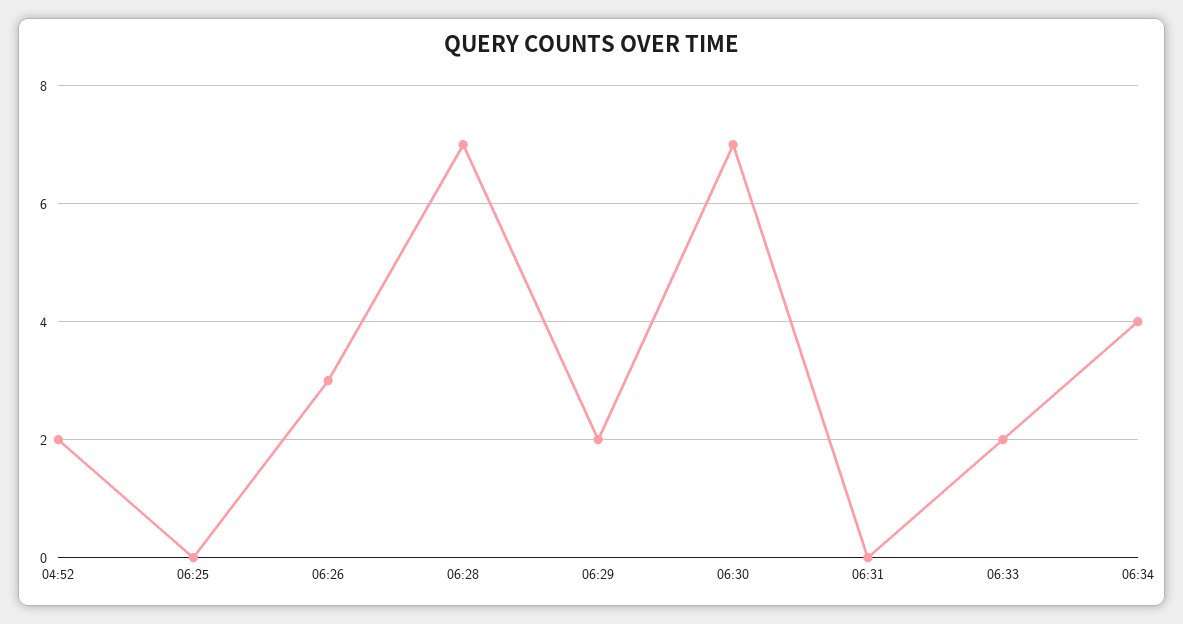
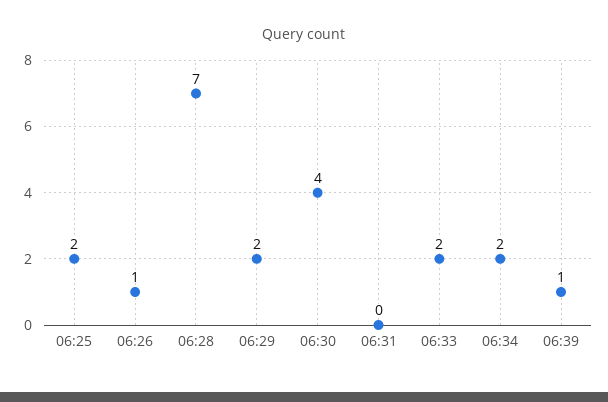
04:52: 2 -> none
06:25: 0 -> 2
06:26: 3 -> 1
06:30: 7 -> 4
06:34: 4 -> 2
06:39: none -> 1

